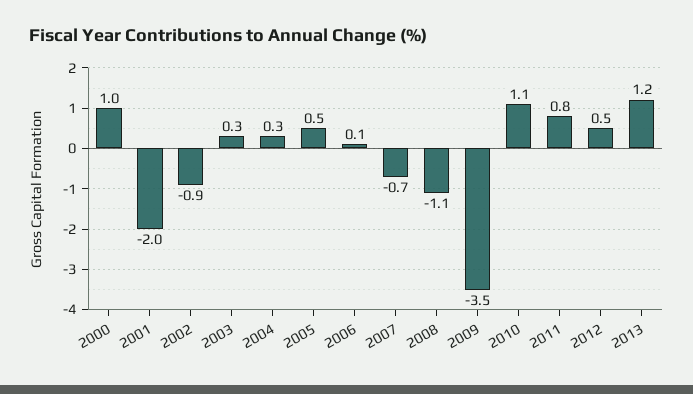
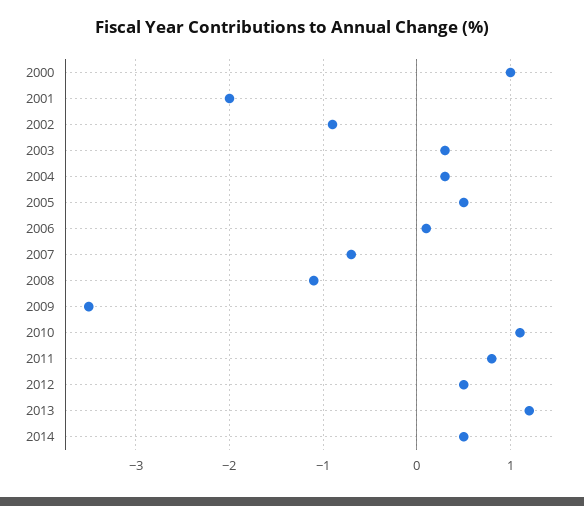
2014: none -> 0.5

